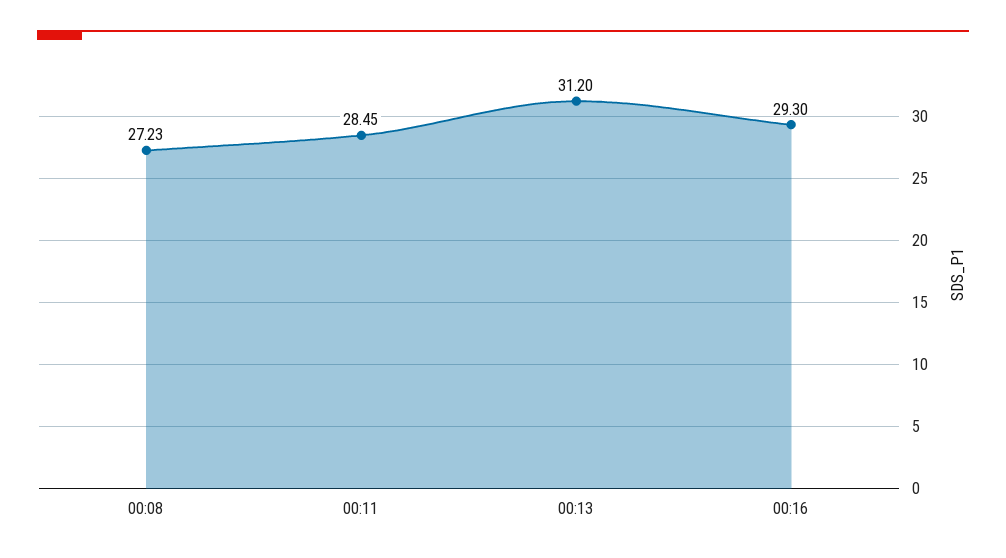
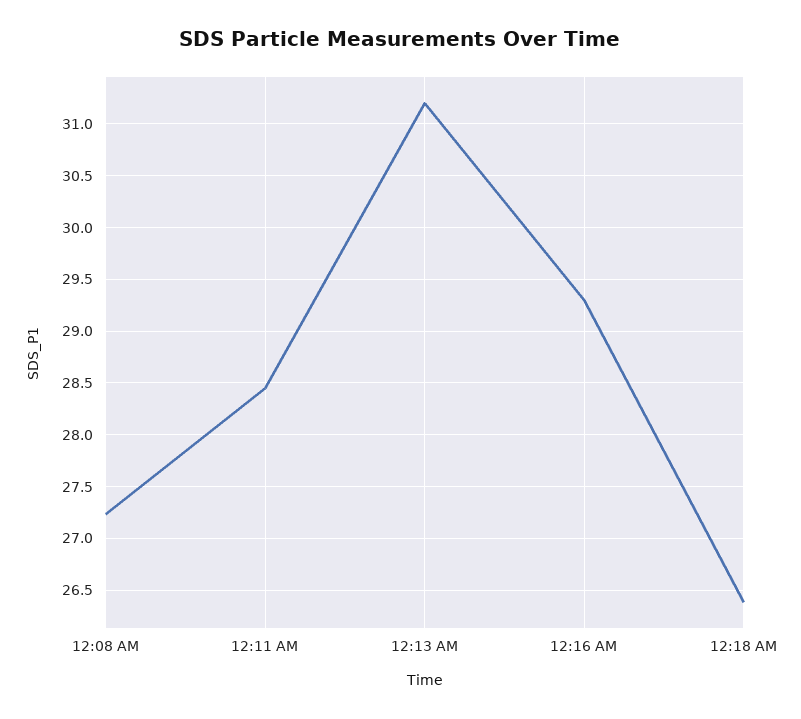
12:18 AM: none -> 26.4

